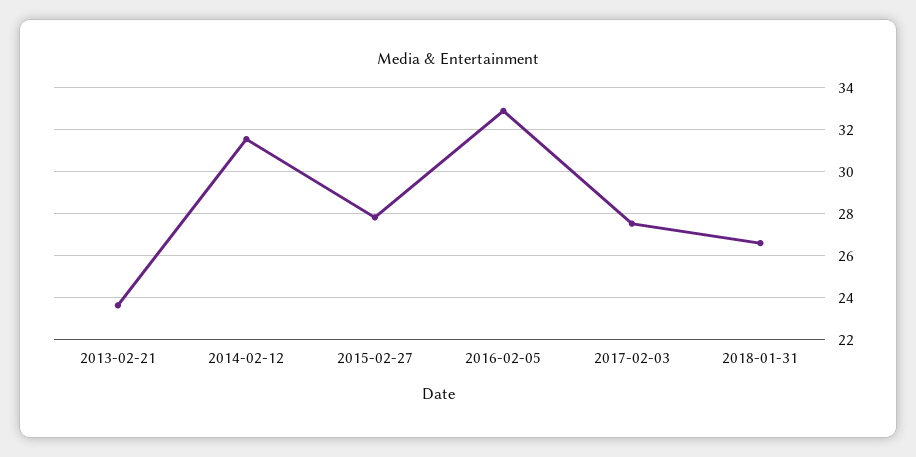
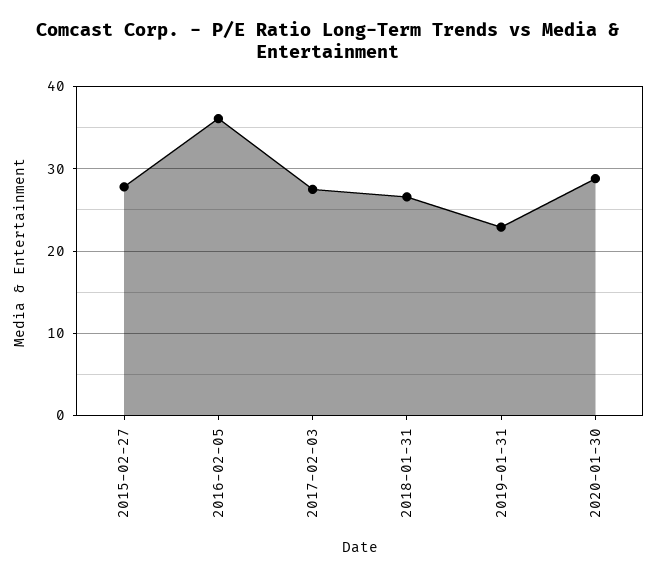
2013-02-21: 23.5 -> none
2014-02-12: 31.5 -> none
2016-02-05: 33 -> 36
2019-01-31: none -> 23
2020-01-30: none -> 29

